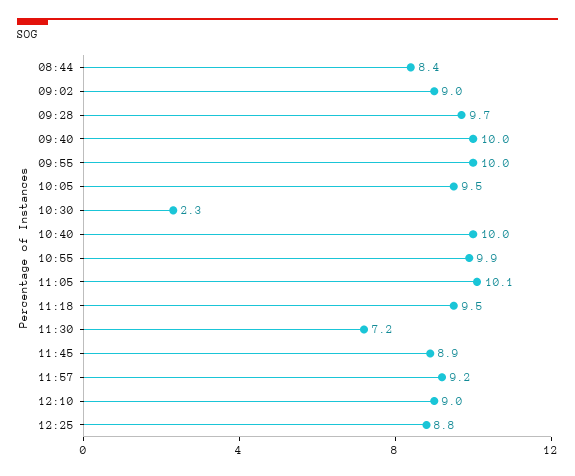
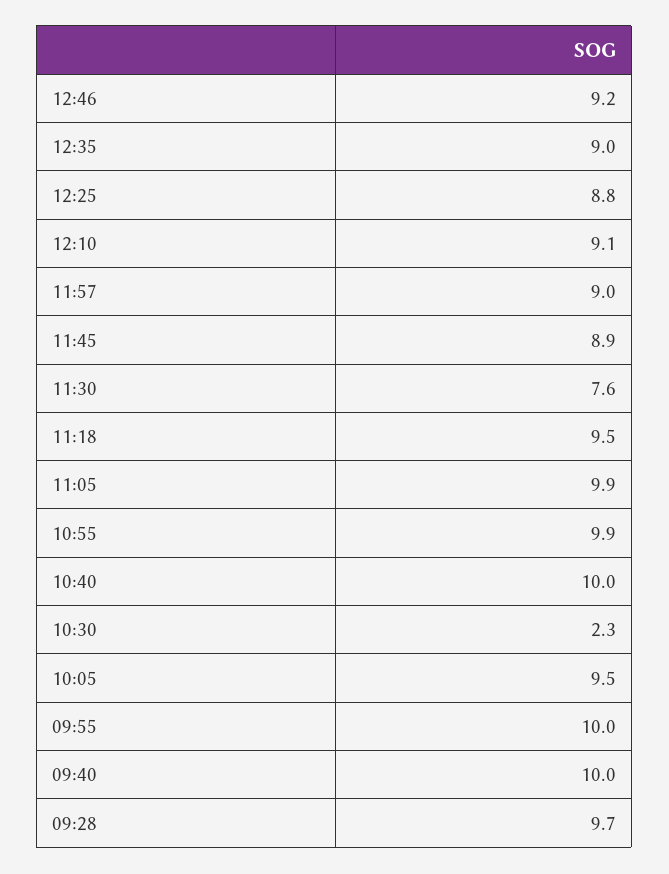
08:44: 8.4 -> none
09:02: 9 -> none
11:05: 10.1 -> 9.9
11:30: 7.2 -> 7.6
11:57: 9.2 -> 9
12:10: 9 -> 9.1
12:46: none -> 9.2
12:35: none -> 9

